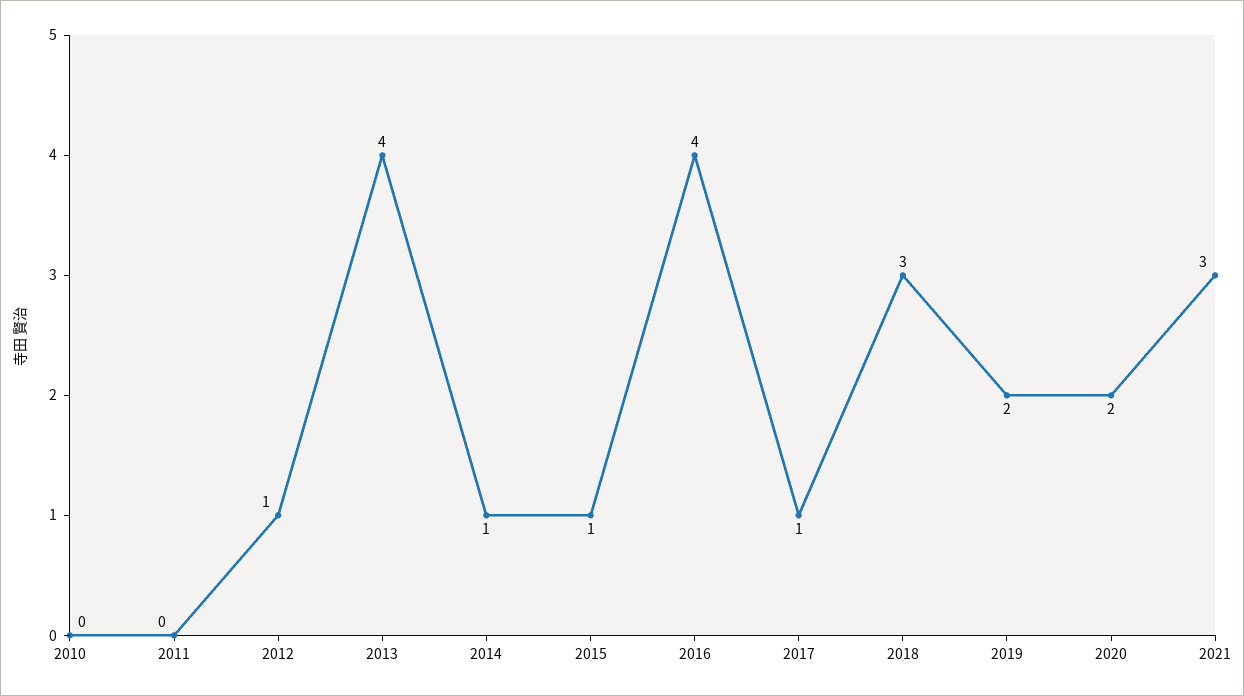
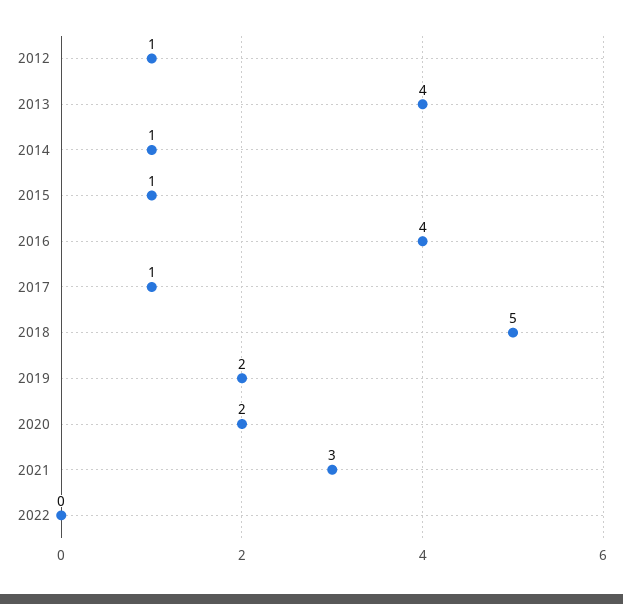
2010: 0 -> none
2011: 0 -> none
2018: 3 -> 5
2022: none -> 0

